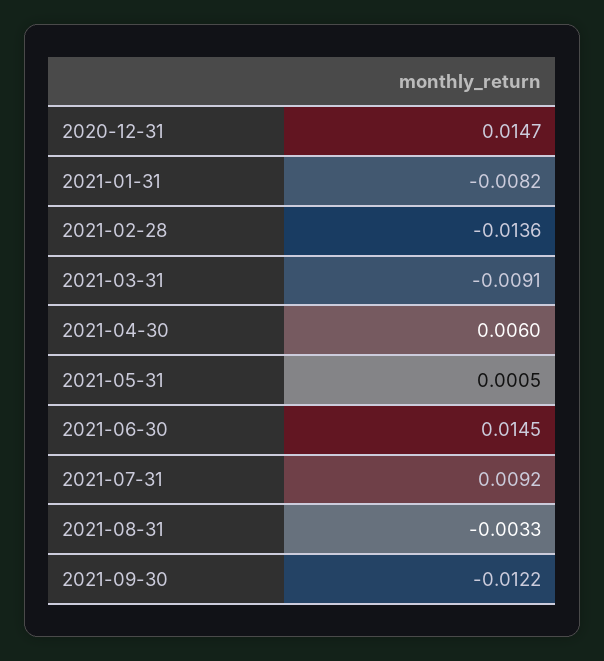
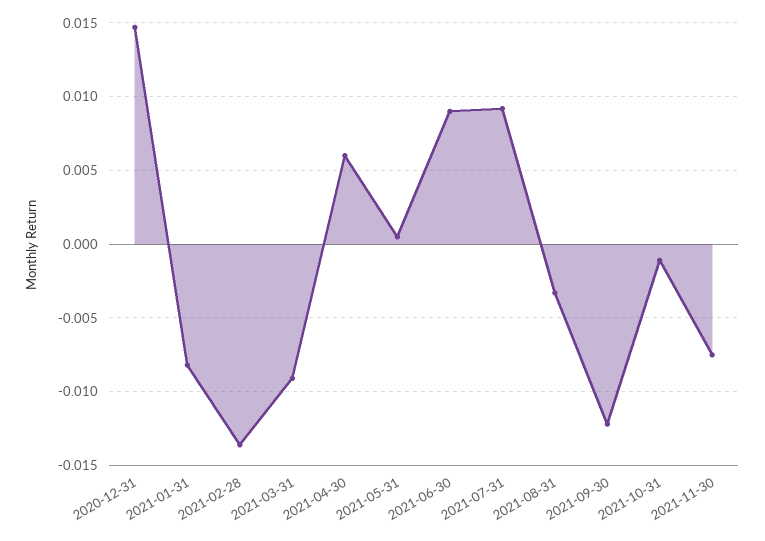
2021-06-30: 0.0145 -> 0.009
2021-10-31: none -> -0.001
2021-11-30: none -> -0.0075

